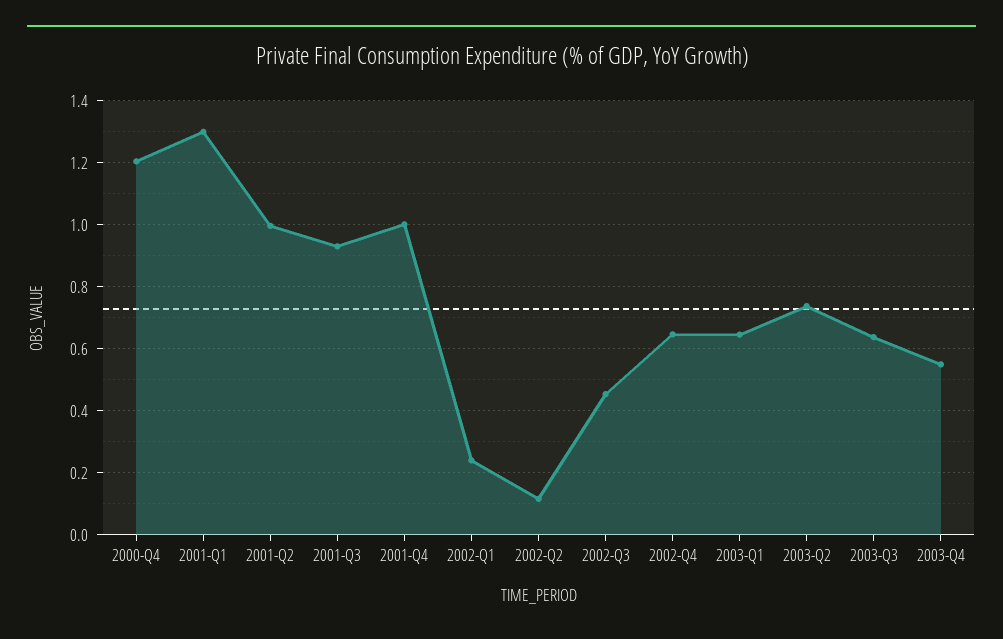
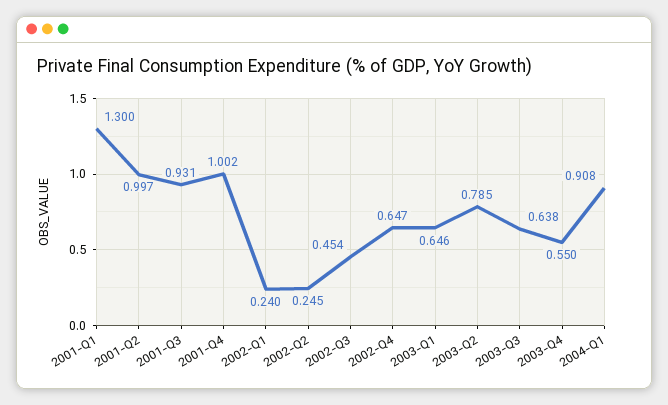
2000-Q4: 1.2 -> none
2002-Q2: 0.12 -> 0.245
2003-Q2: 0.74 -> 0.785
2004-Q1: none -> 0.908

